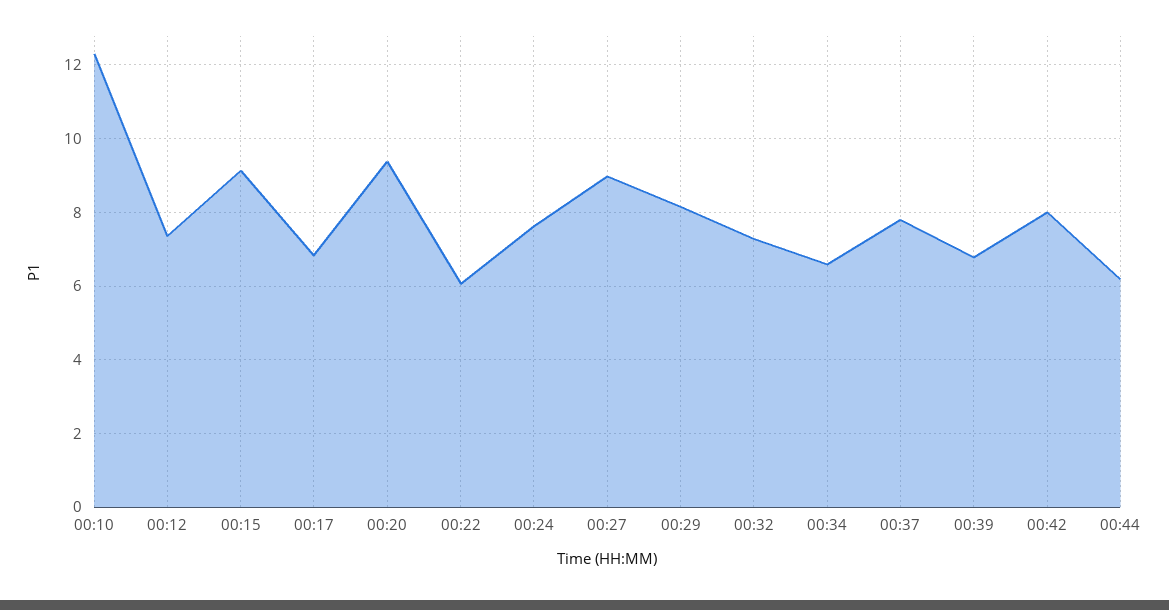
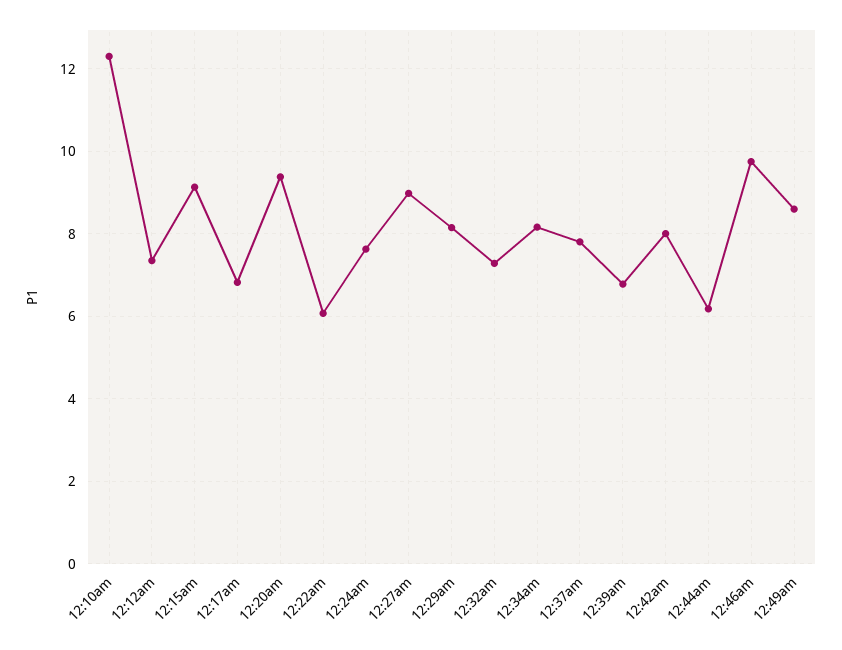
00:34: 6.6 -> 8.2
12:46am: none -> 9.8
12:49am: none -> 8.6

